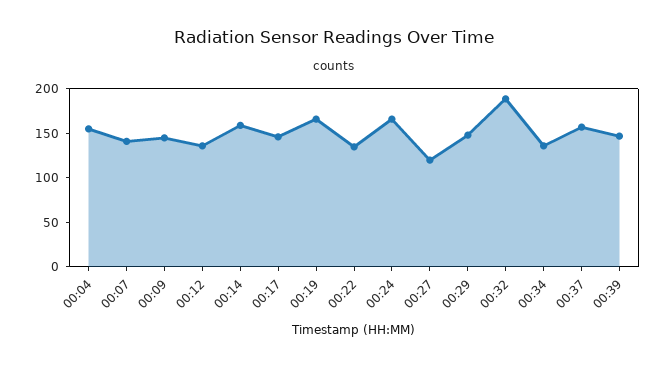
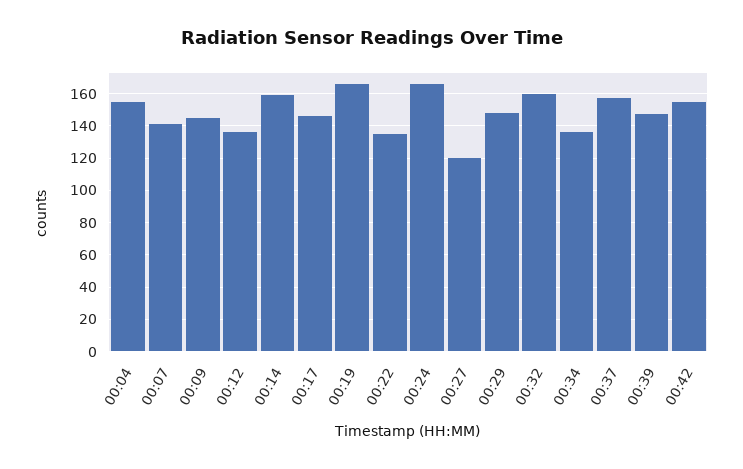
00:32: 190 -> 160
00:42: none -> 155

